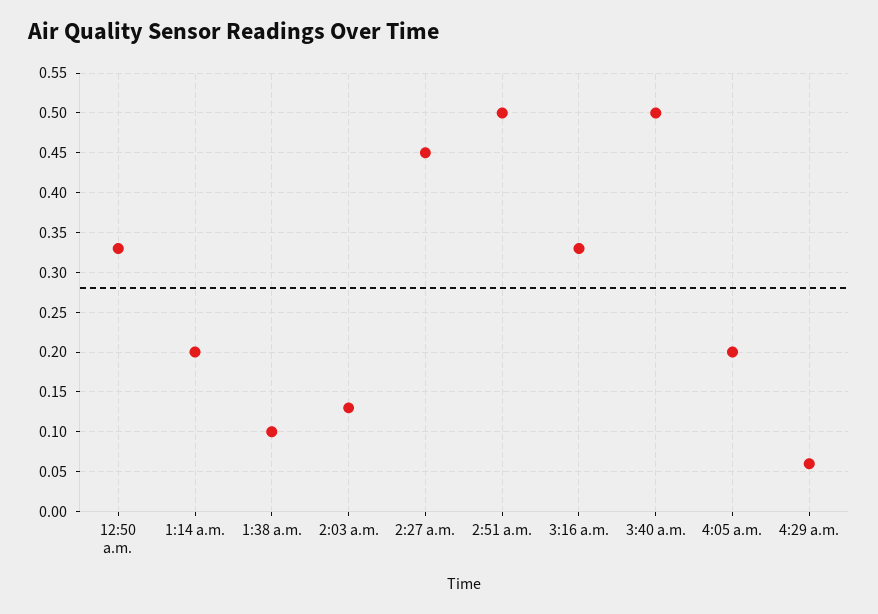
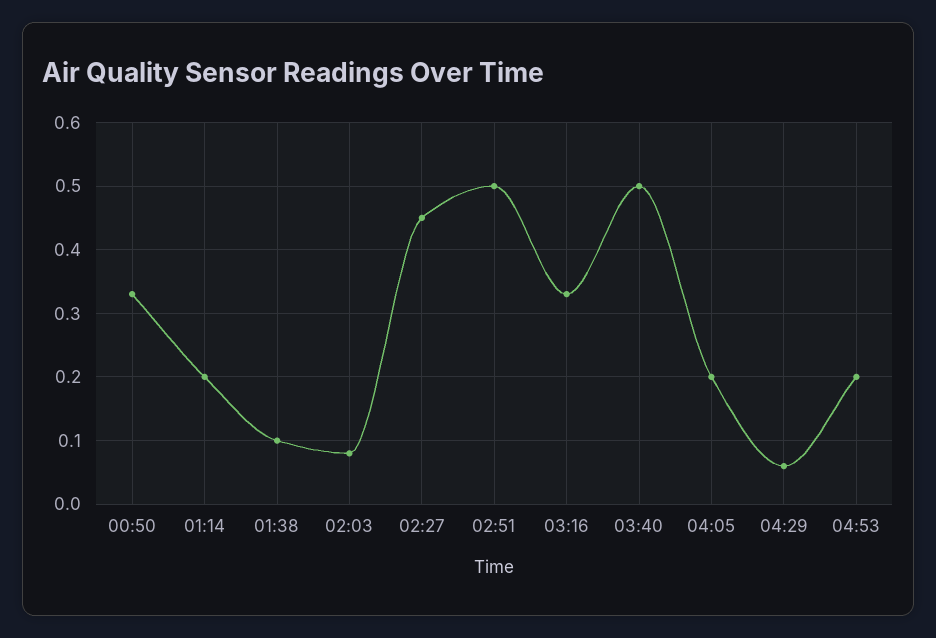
2:03 a.m.: 0.13 -> 0.08
04:53: none -> 0.2

